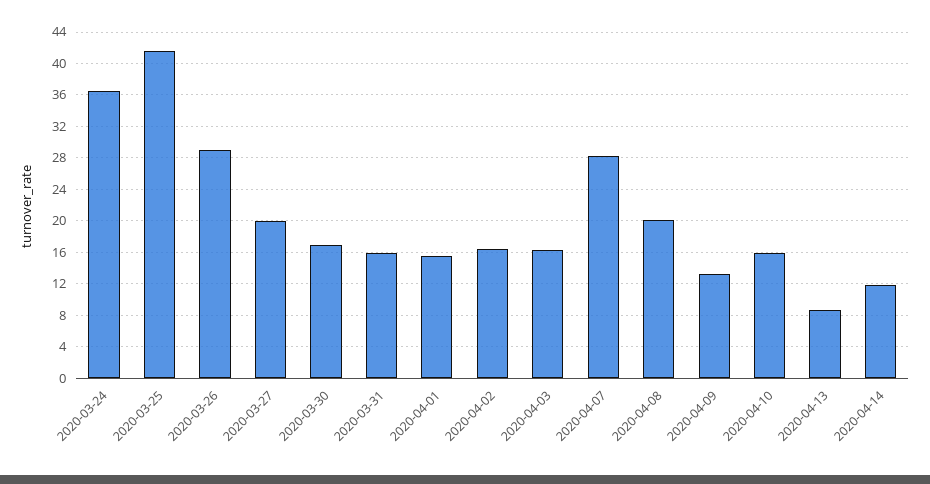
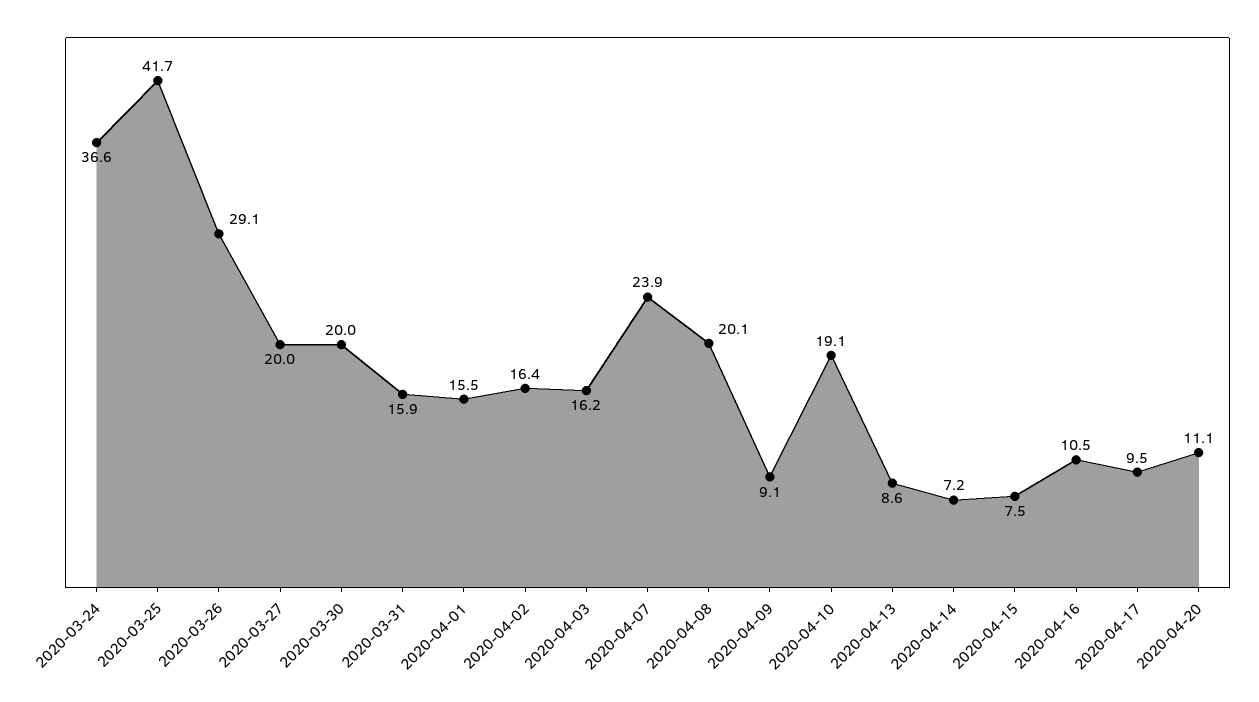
2020-03-30: 17 -> 20
2020-04-07: 28 -> 23.9
2020-04-09: 13 -> 9.1
2020-04-10: 16 -> 19.1
2020-04-14: 12 -> 7.2
2020-04-15: none -> 7.5
2020-04-16: none -> 10.5
2020-04-17: none -> 9.5
2020-04-20: none -> 11.1

